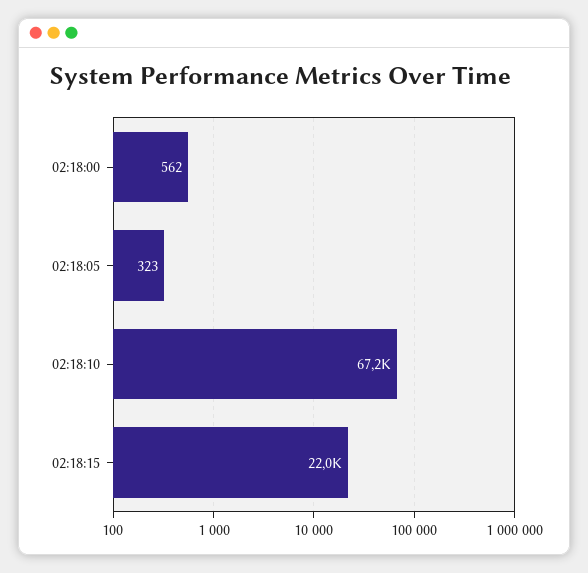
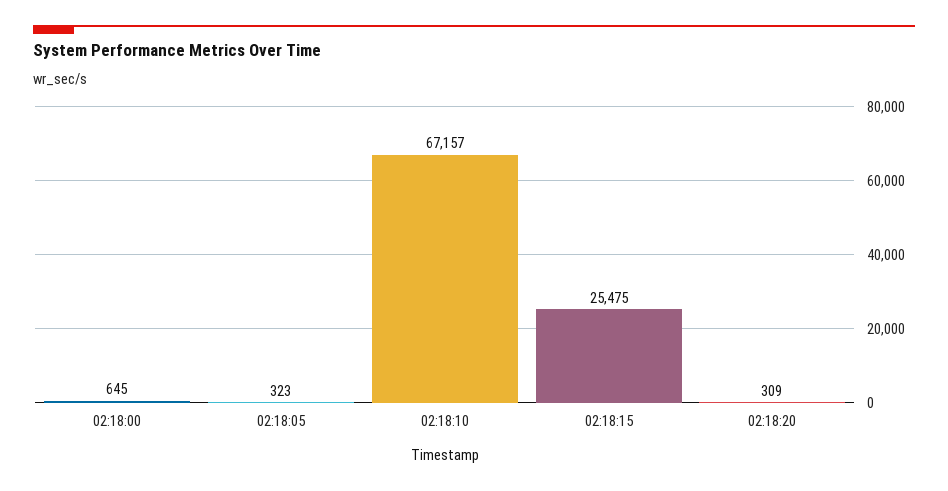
02:18:00: 562 -> 645
02:18:15: 22000 -> 25475
02:18:20: none -> 309

